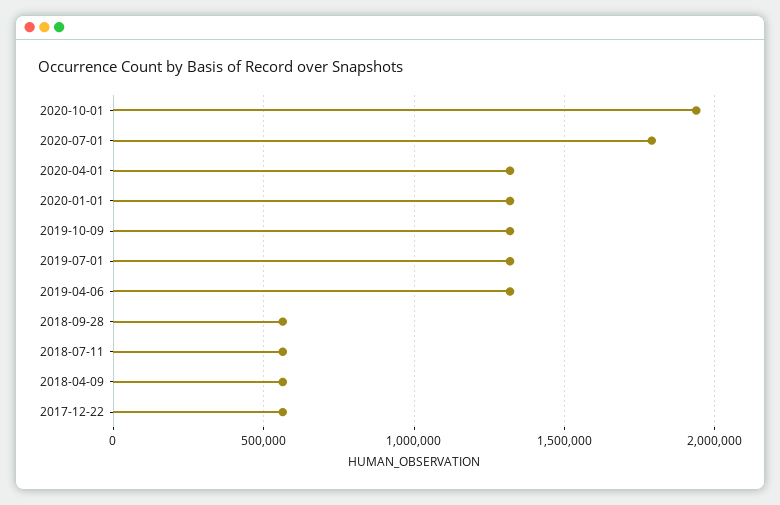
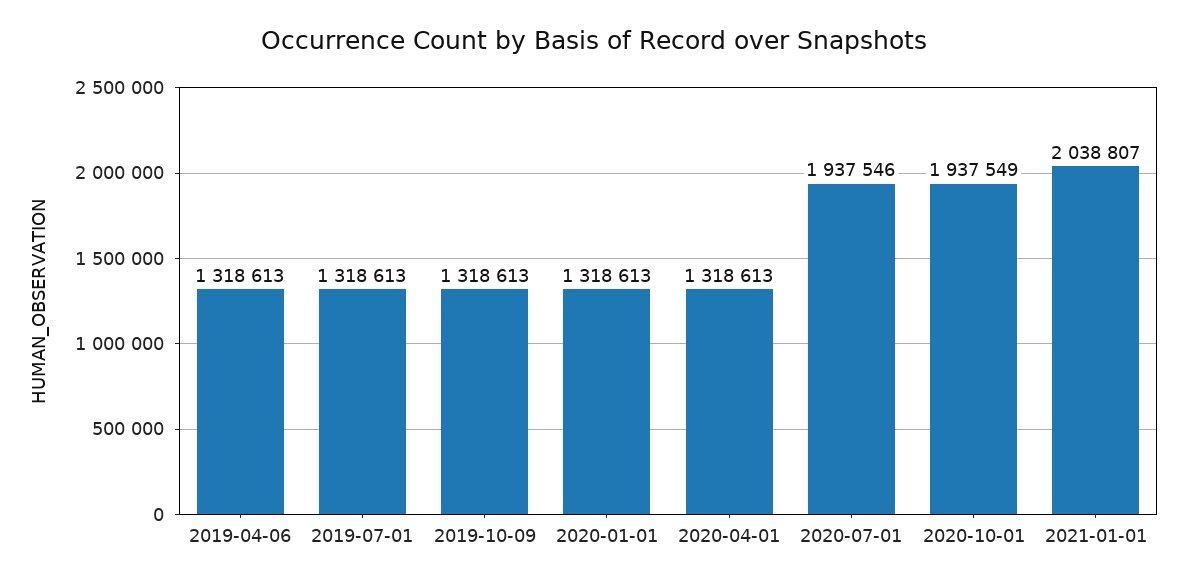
2020-07-01: 1800000 -> 1937546
2018-09-28: 550000 -> none
2018-07-11: 550000 -> none
2018-04-09: 550000 -> none
2017-12-22: 550000 -> none
2021-01-01: none -> 2038807

